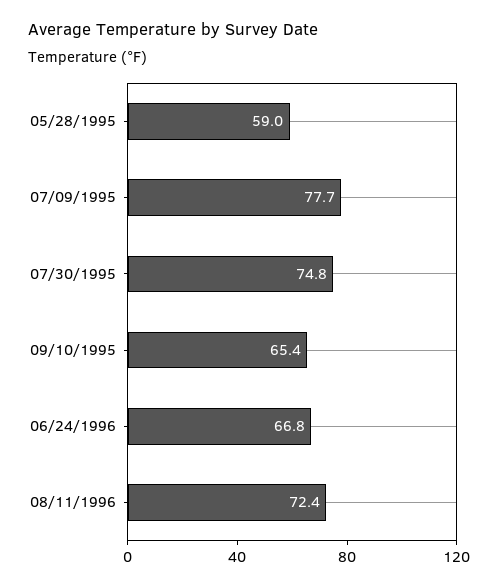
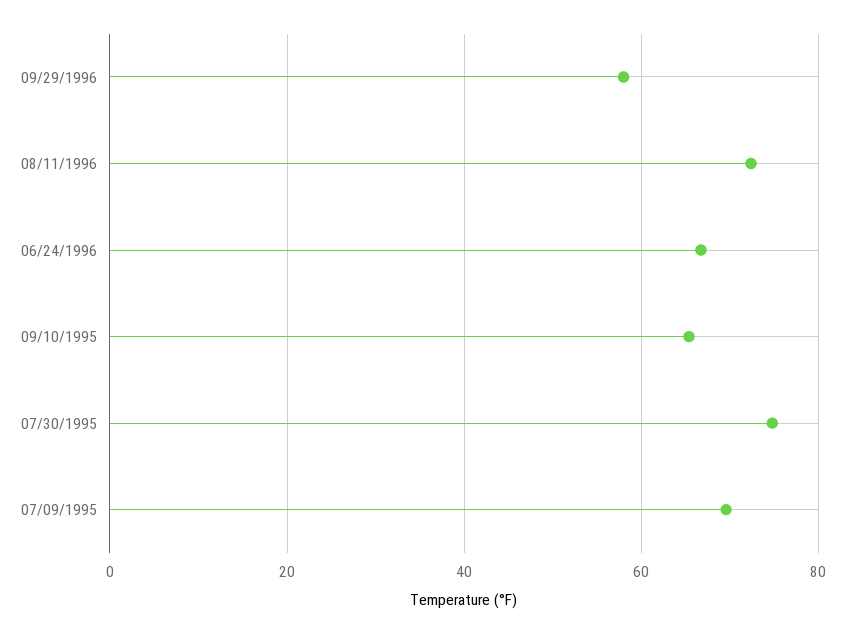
05/28/1995: 59 -> none
07/09/1995: 77.7 -> 70
09/29/1996: none -> 58

